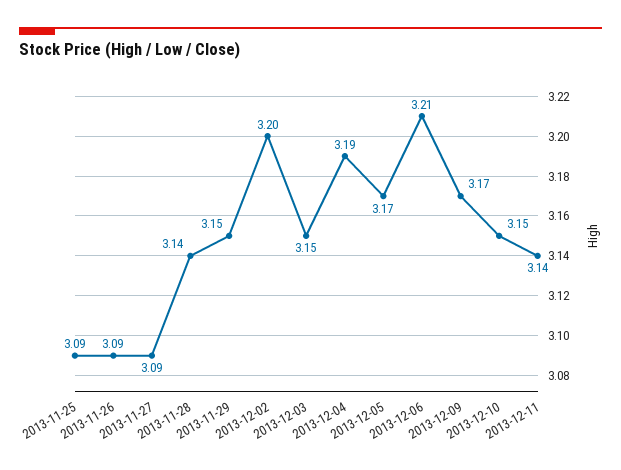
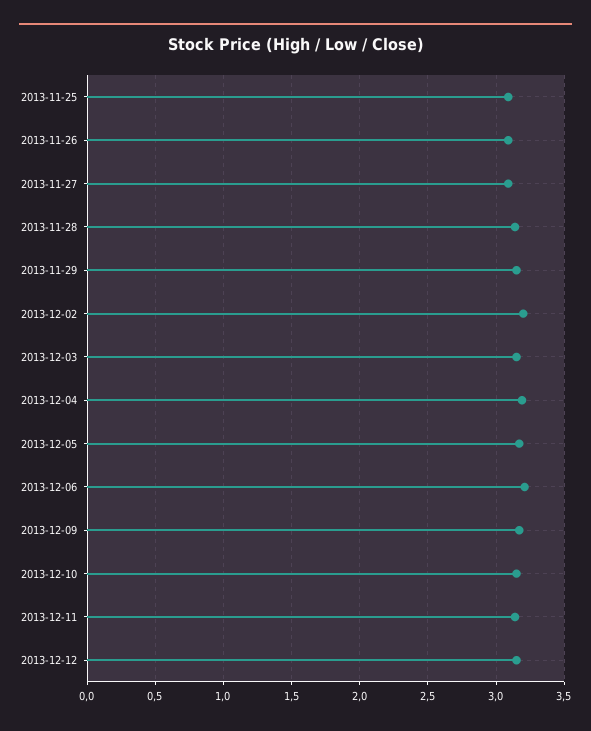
2013-12-12: none -> 3.15

